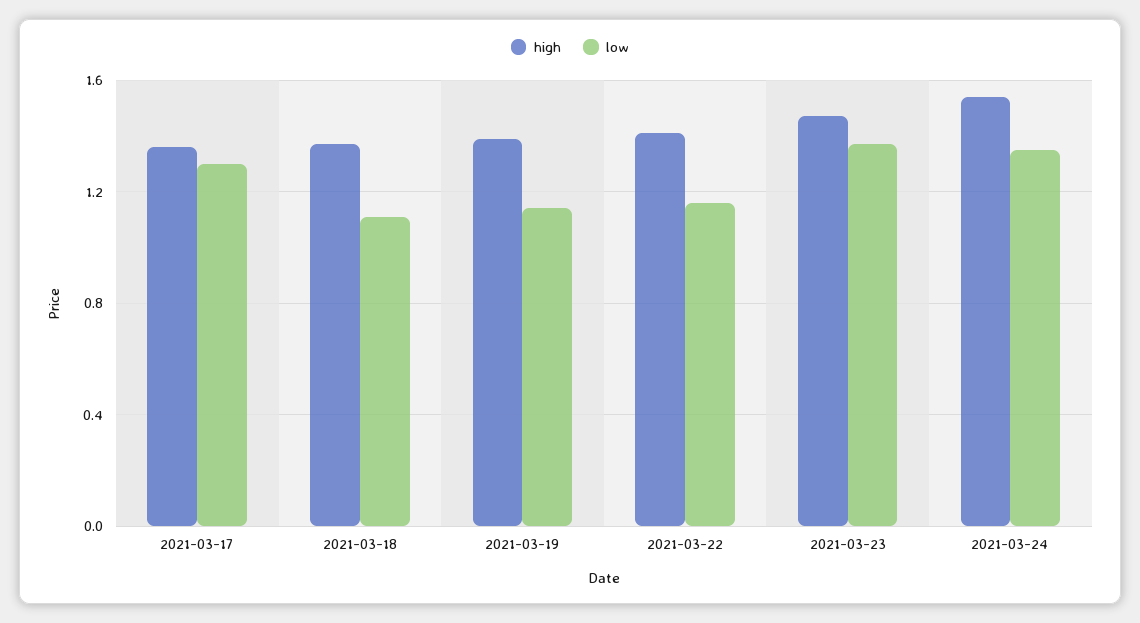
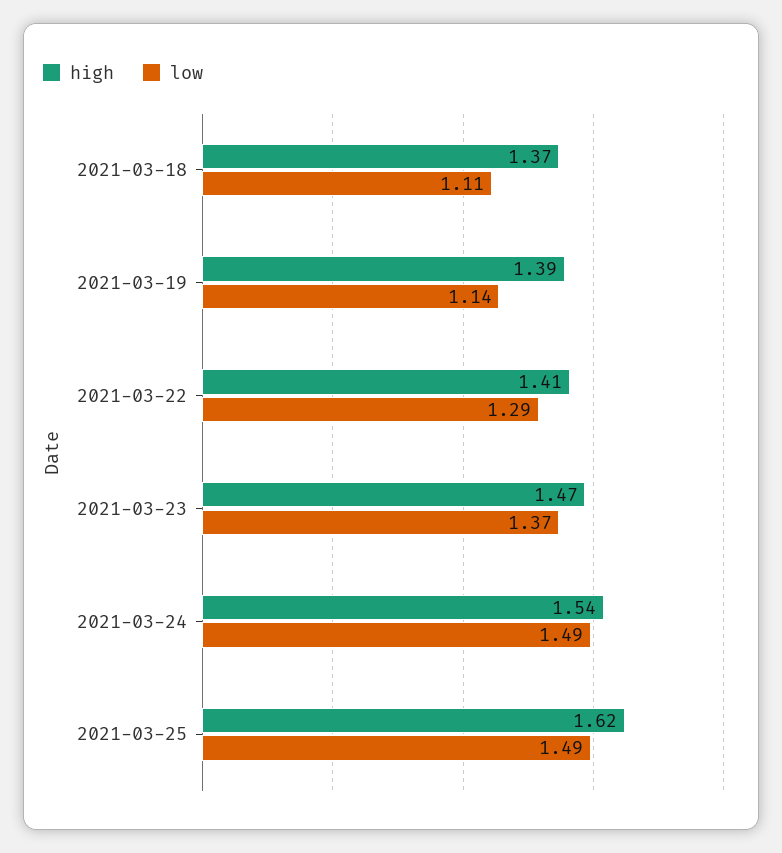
high, 2021-03-17: 1.35 -> none
low, 2021-03-17: 1.3 -> none
low, 2021-03-22: 1.15 -> 1.29
low, 2021-03-24: 1.35 -> 1.49
high, 2021-03-25: none -> 1.62
low, 2021-03-25: none -> 1.49

